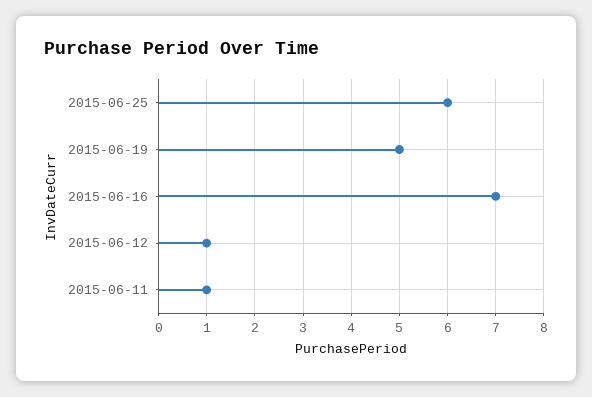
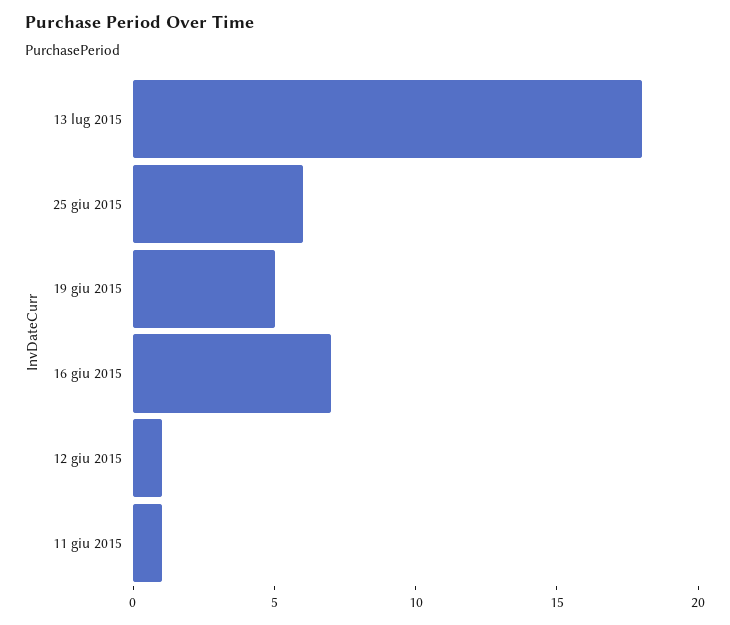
13 lug 2015: none -> 18

